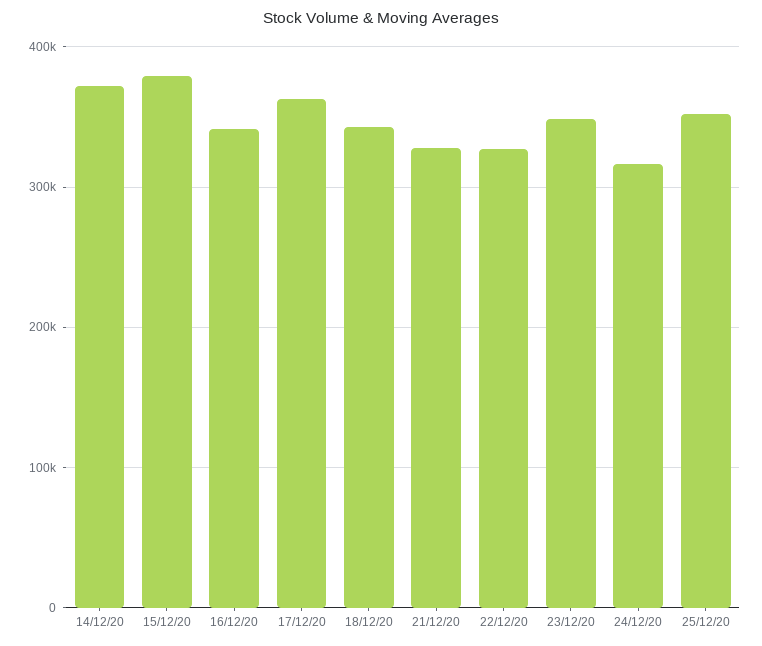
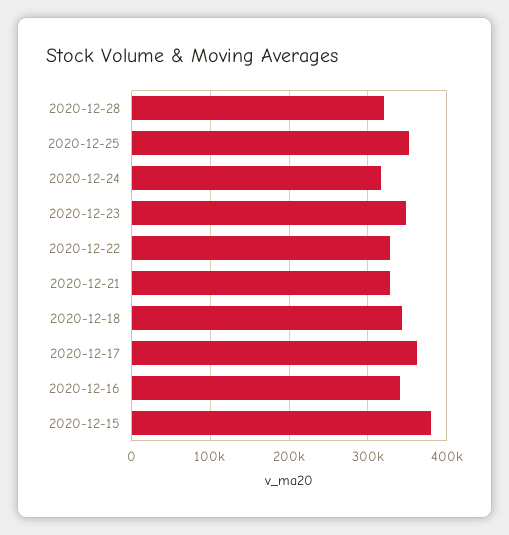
14/12/20: 370000 -> none
2020-12-28: none -> 320000

